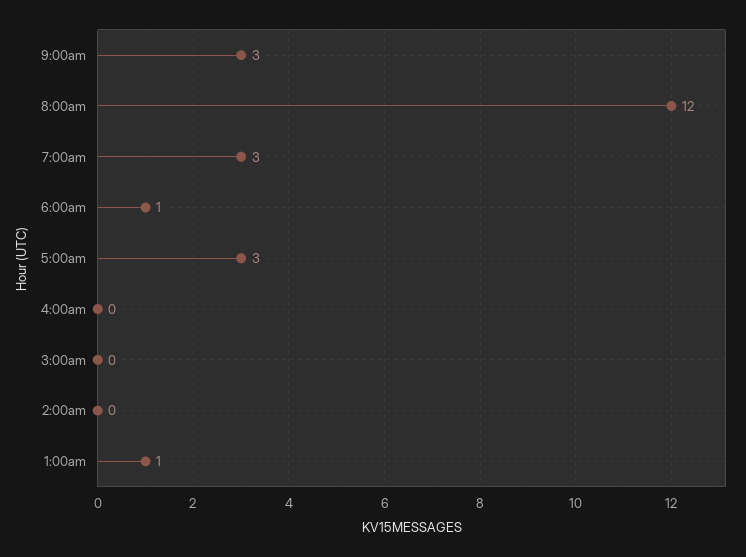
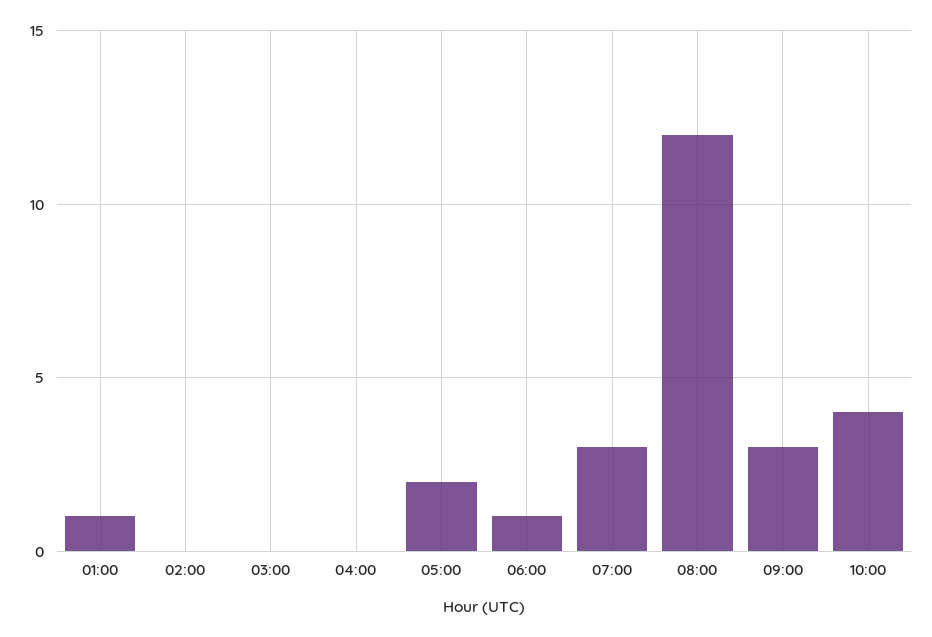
5:00am: 3 -> 2
10:00: none -> 4

